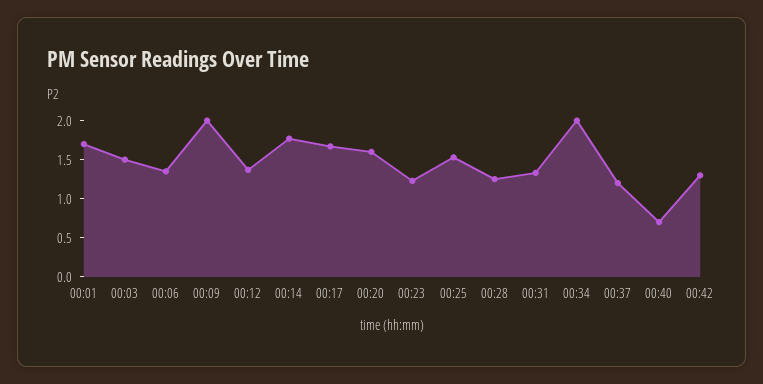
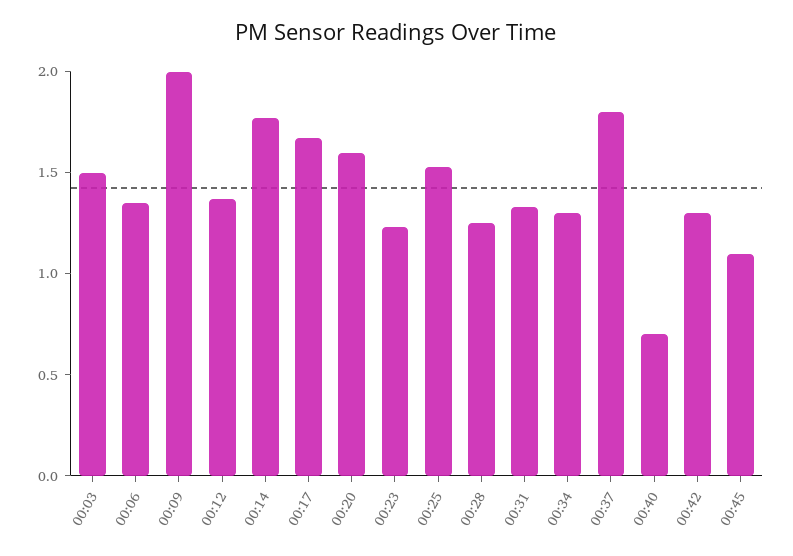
00:01: 1.75 -> none
00:34: 2 -> 1.3
00:37: 1.25 -> 1.8
00:45: none -> 1.1

